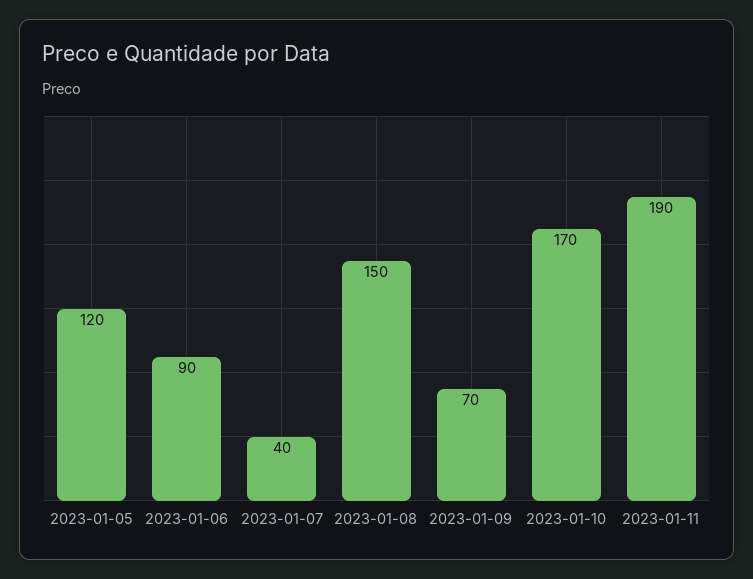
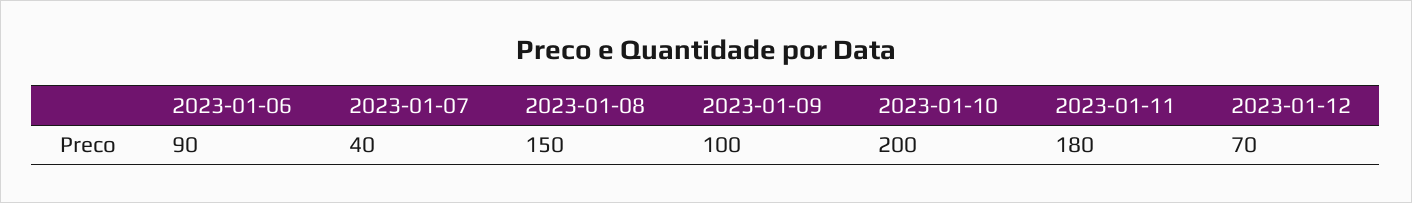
2023-01-05: 120 -> none
2023-01-09: 70 -> 100
2023-01-10: 170 -> 200
2023-01-11: 190 -> 180
2023-01-12: none -> 70

